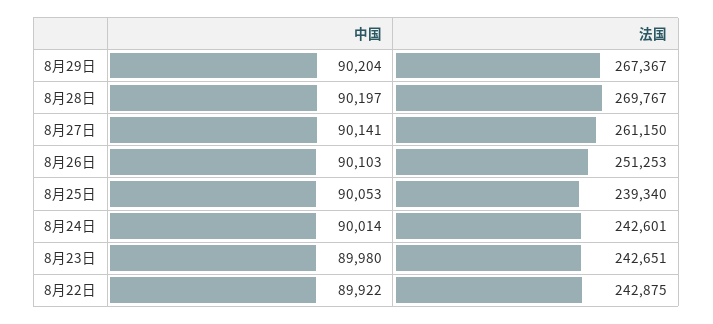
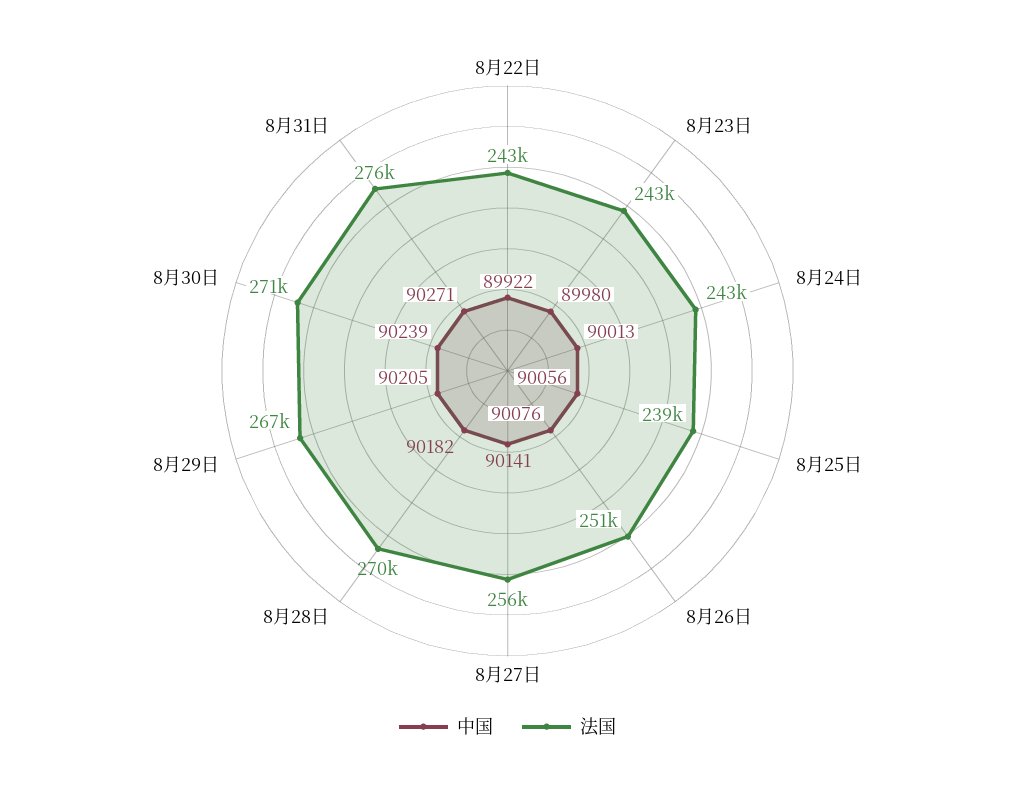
中国, 8月29日: 90204 -> 90205
中国, 8月28日: 90197 -> 90182
法国, 8月27日: 261150 -> 256000
中国, 8月26日: 90103 -> 90076
中国, 8月25日: 90053 -> 90056
中国, 8月24日: 90014 -> 90013
中国, 8月30日: none -> 90239
法国, 8月30日: none -> 271000
中国, 8月31日: none -> 90271
法国, 8月31日: none -> 276000

